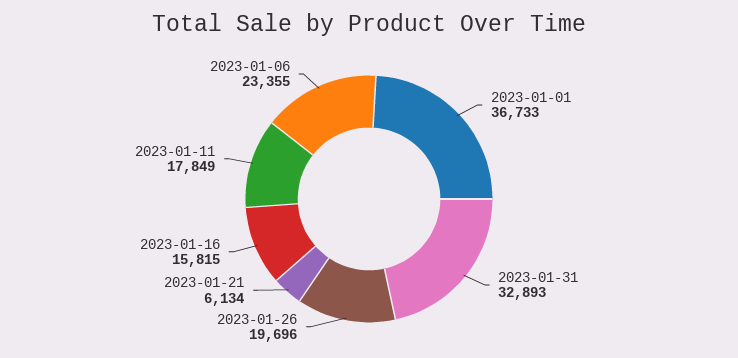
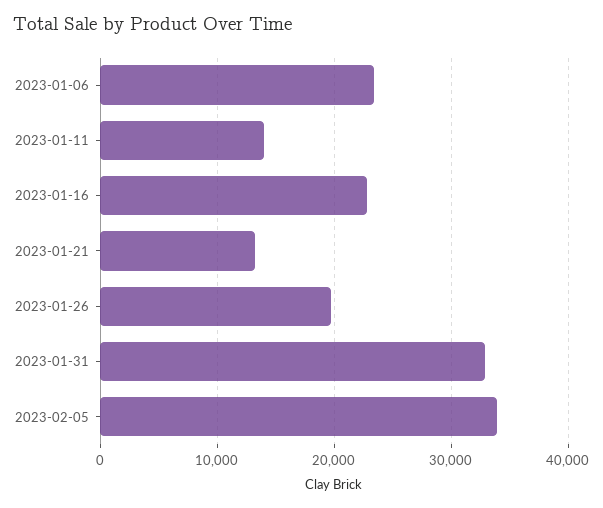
2023-01-01: 36733 -> none
2023-01-21: 6134 -> 13000
2023-01-16: 15815 -> 23000
2023-01-11: 17849 -> 14000
2023-02-05: none -> 34000

